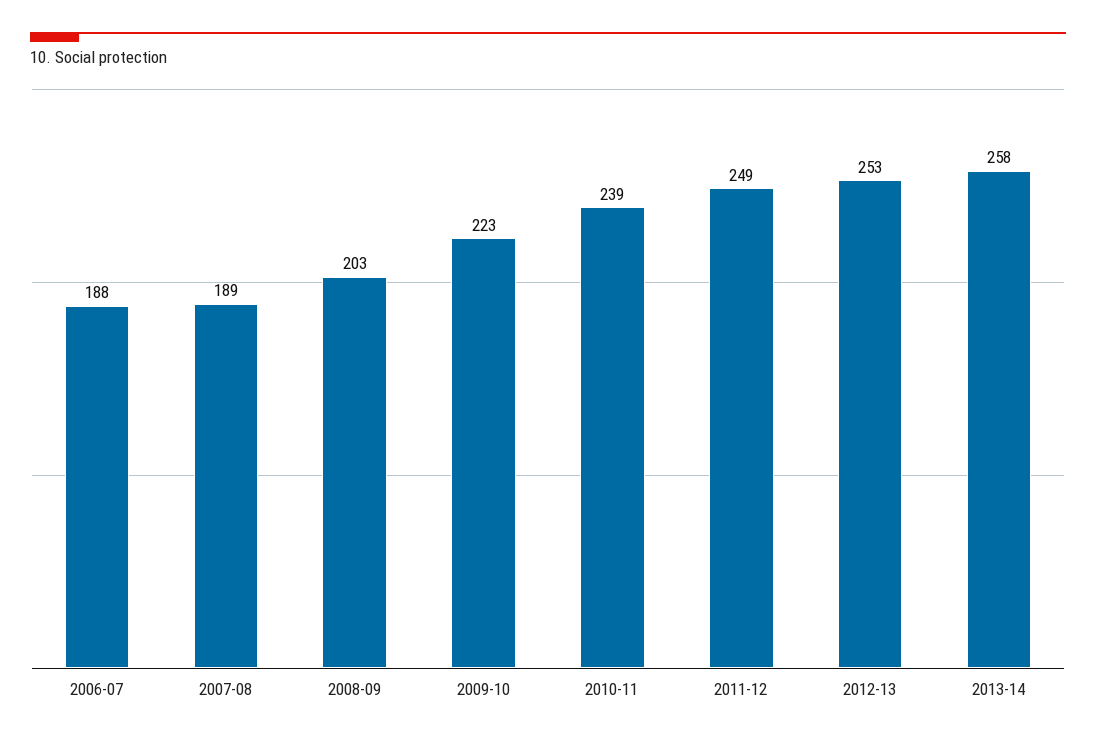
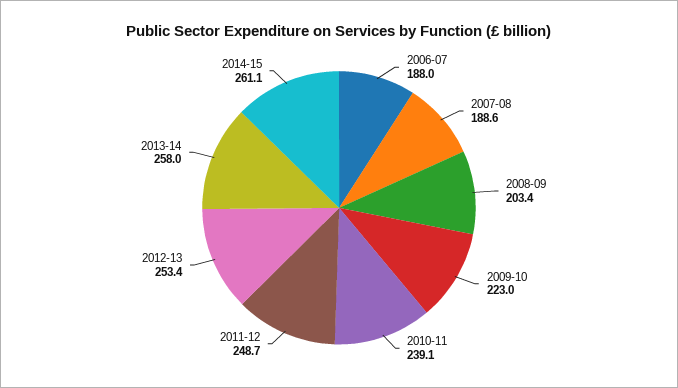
2014-15: none -> 261.1

